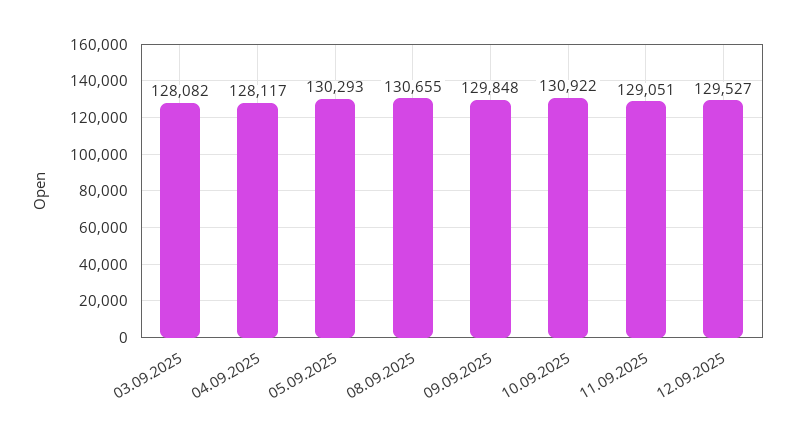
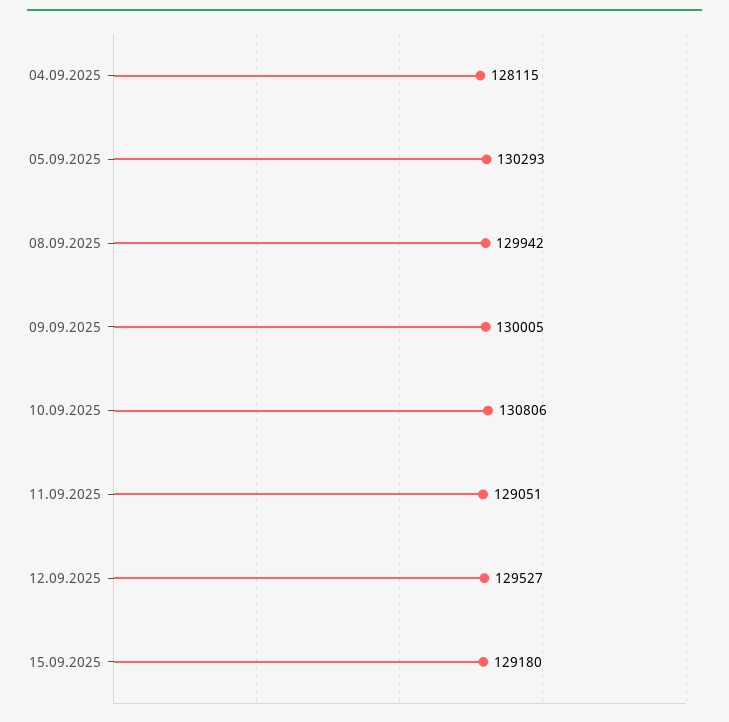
03.09.2025: 128082 -> none
04.09.2025: 128117 -> 128115
08.09.2025: 130655 -> 129942
09.09.2025: 129848 -> 130005
10.09.2025: 130922 -> 130806
15.09.2025: none -> 129180

